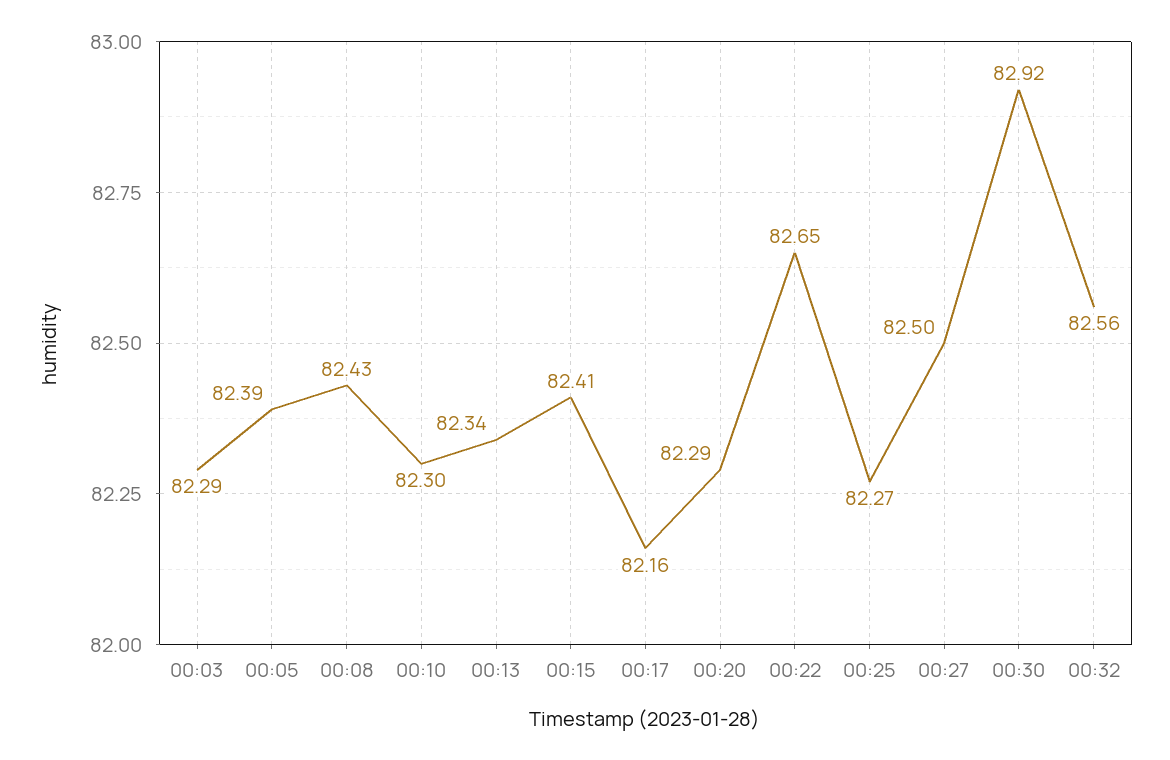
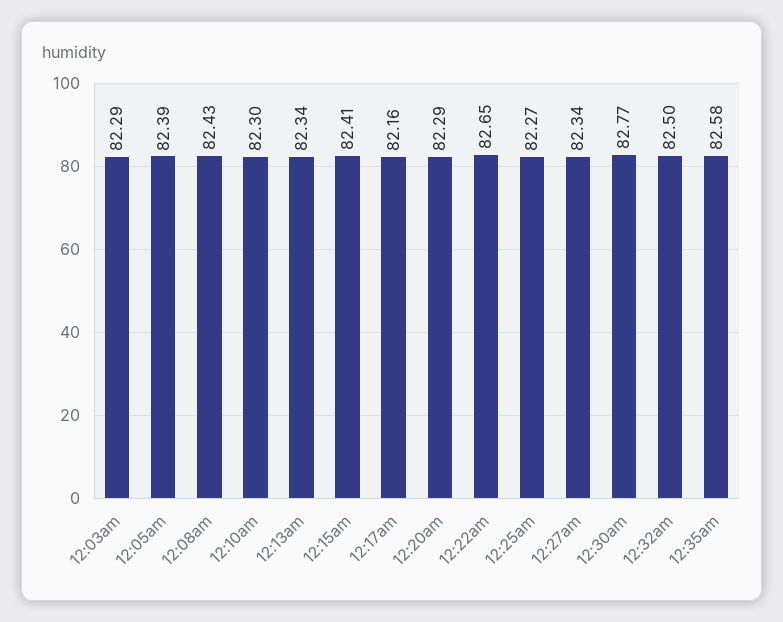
00:27: 82.5 -> 82.34
00:30: 82.92 -> 82.77
00:32: 82.56 -> 82.5
12:35am: none -> 82.58

